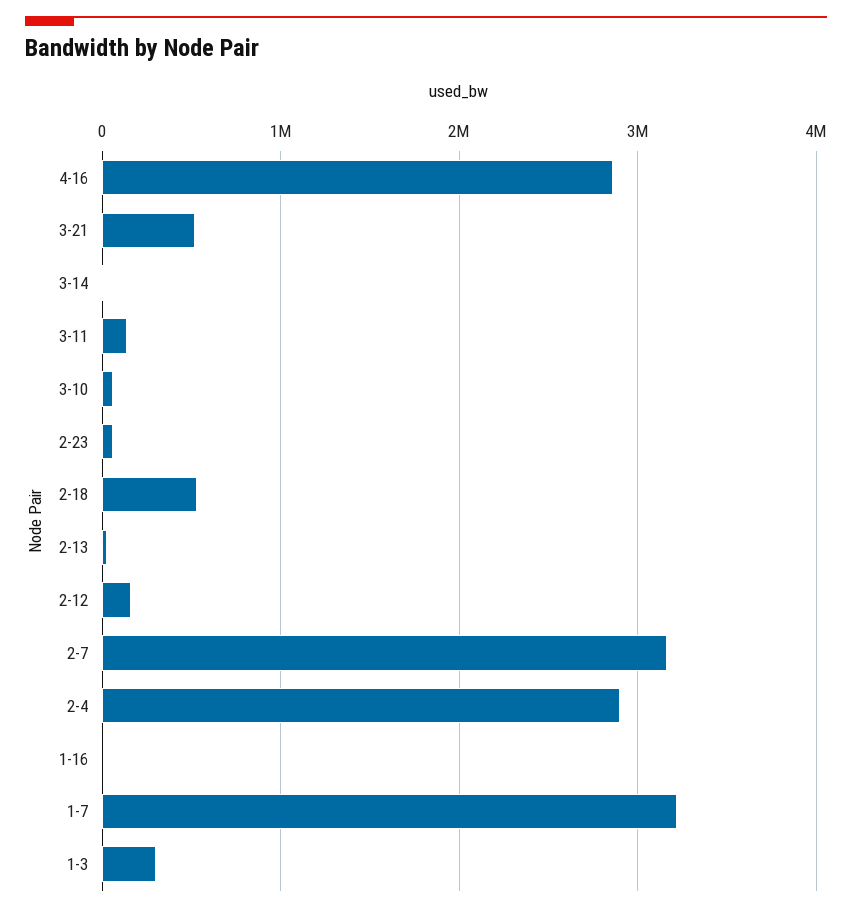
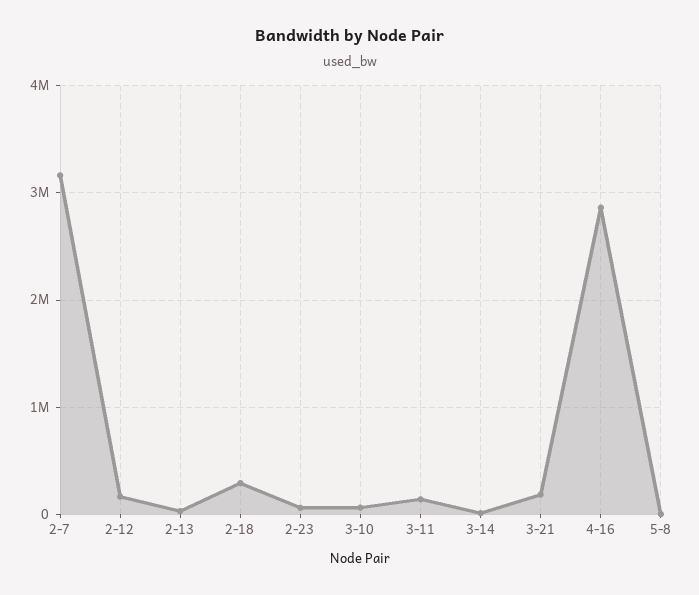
3-21: 500000 -> 200000
2-18: 500000 -> 300000
2-4: 2900000 -> none
1-16: 0 -> none
1-7: 3200000 -> none
1-3: 300000 -> none
5-8: none -> 0

